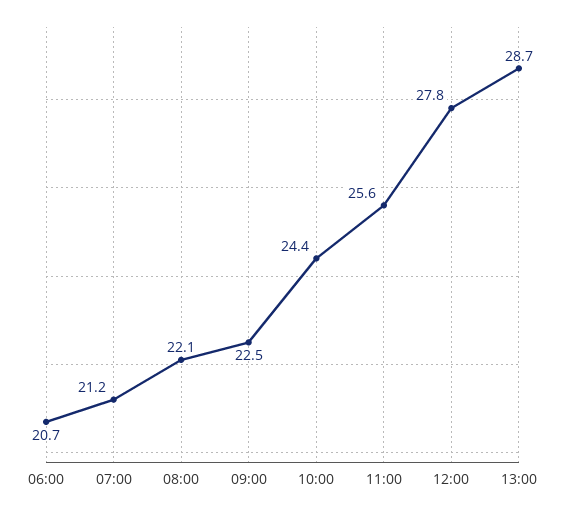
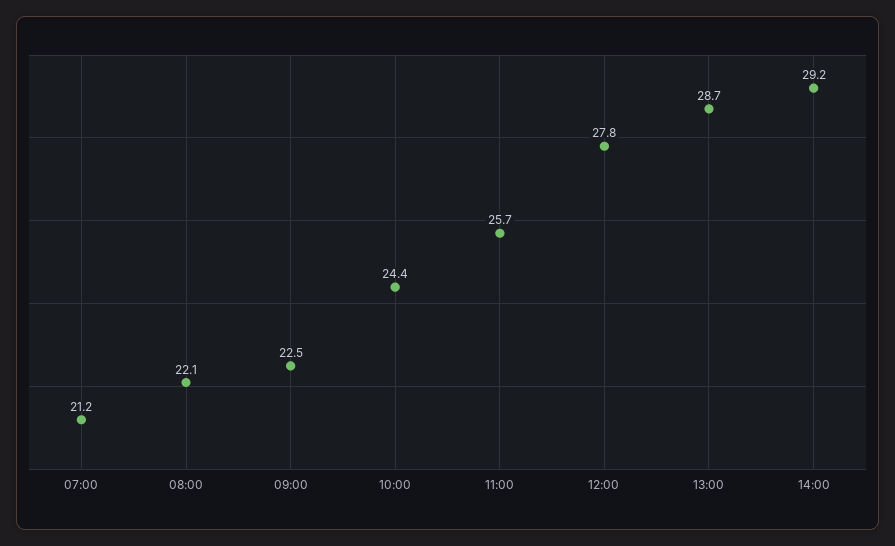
06:00: 20.7 -> none
11:00: 25.6 -> 25.7
14:00: none -> 29.2

